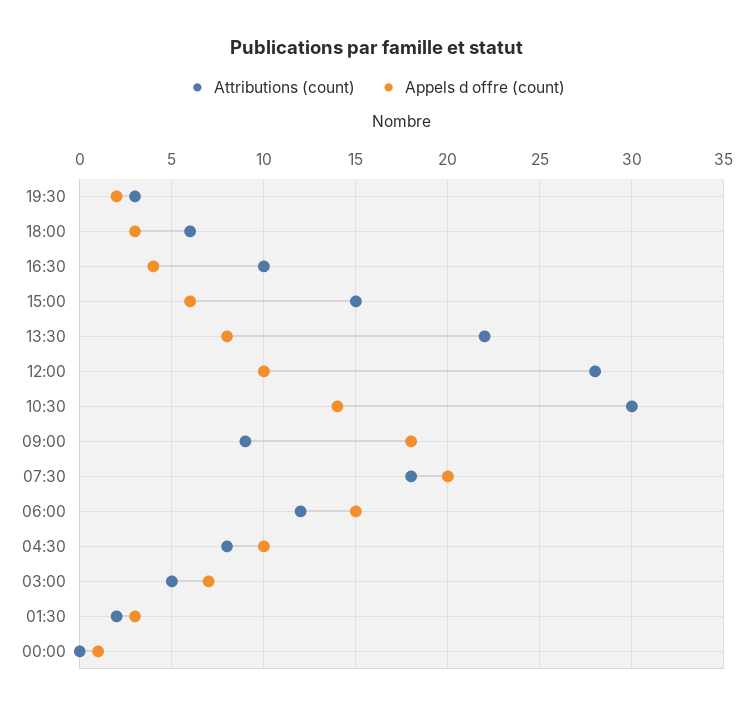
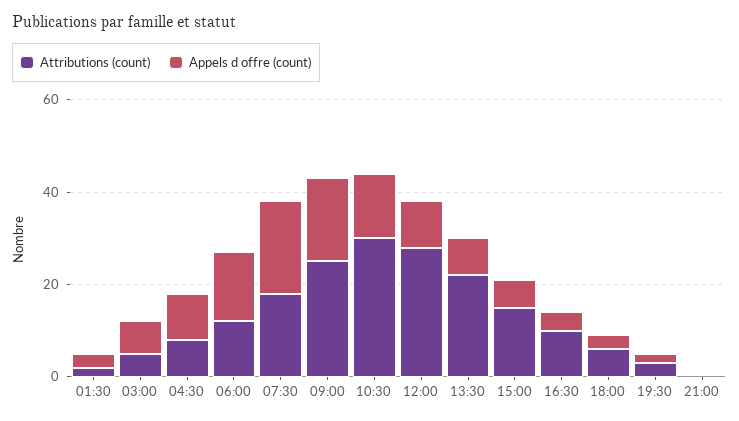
Attributions (count), 09:00: 9 -> 25
Attributions (count), 00:00: 0 -> none
Appels d offre (count), 00:00: 1 -> none
Attributions (count), 21:00: none -> 0
Appels d offre (count), 21:00: none -> 0

